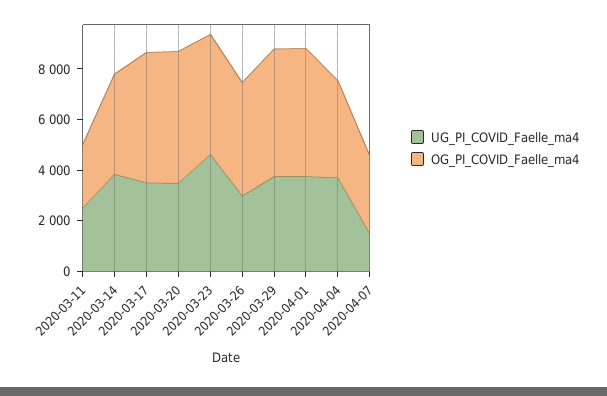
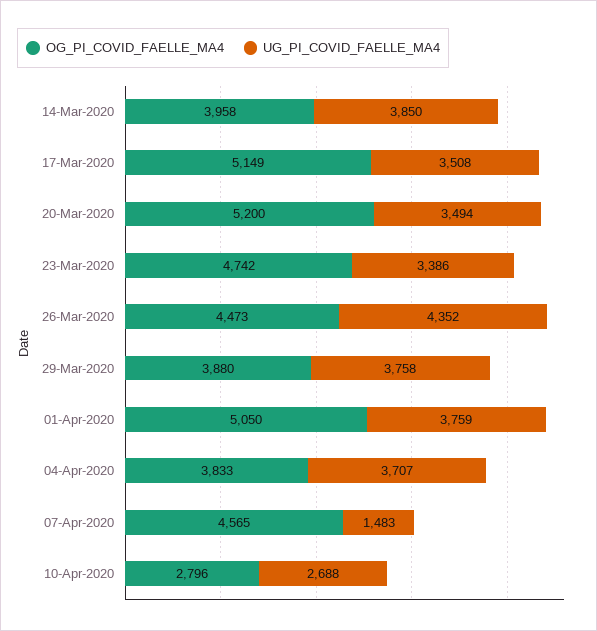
UG_PI_COVID_Faelle_ma4, 2020-03-11: 2500 -> none
OG_PI_COVID_Faelle_ma4, 2020-03-11: 2500 -> none
UG_PI_COVID_Faelle_ma4, 2020-03-23: 4500 -> 3386
UG_PI_COVID_Faelle_ma4, 2020-03-26: 3000 -> 4352
OG_PI_COVID_Faelle_ma4, 2020-03-29: 5000 -> 3880
OG_PI_COVID_Faelle_ma4, 2020-04-07: 3000 -> 4565
OG_PI_COVID_Faelle_ma4, 10-Apr-2020: none -> 2796
UG_PI_COVID_Faelle_ma4, 10-Apr-2020: none -> 2688

